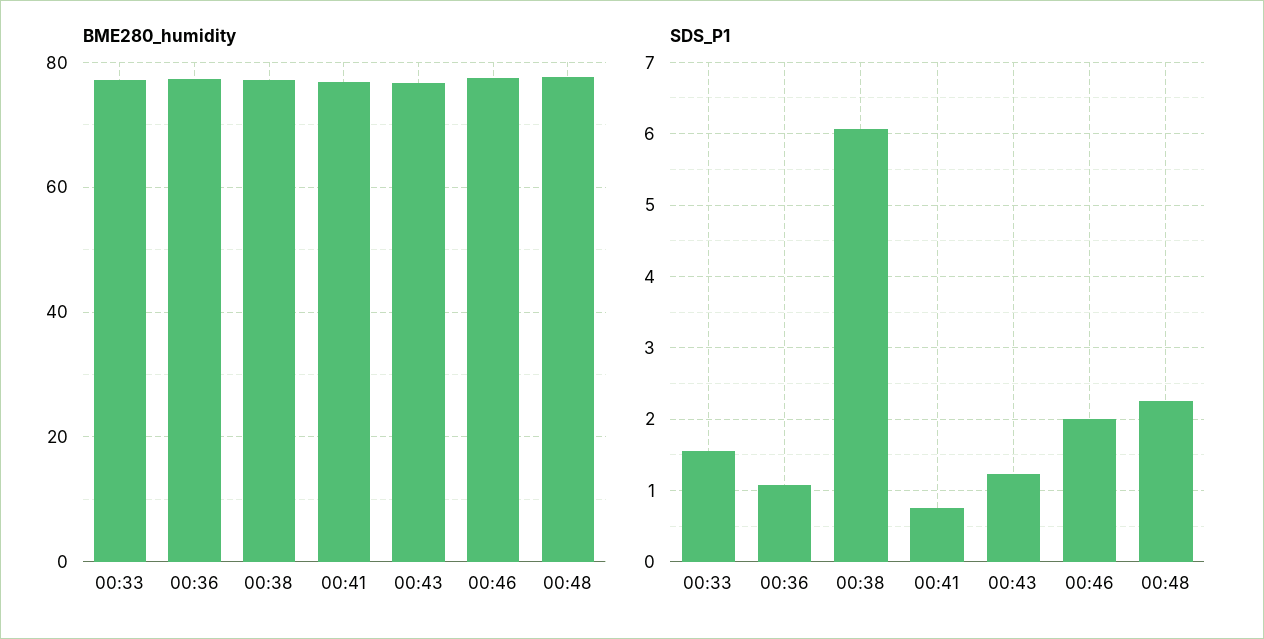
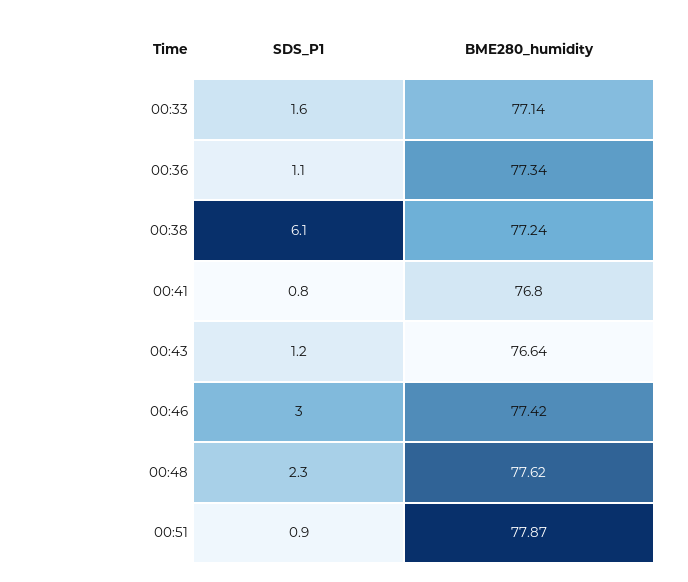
SDS_P1, 00:46: 2 -> 3
SDS_P1, 00:51: none -> 0.9
BME280_humidity, 00:51: none -> 77.87

